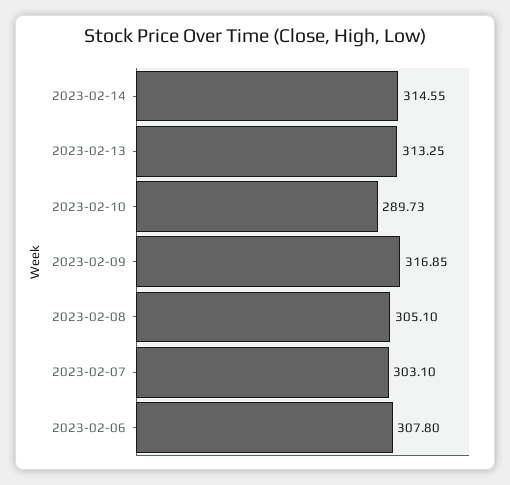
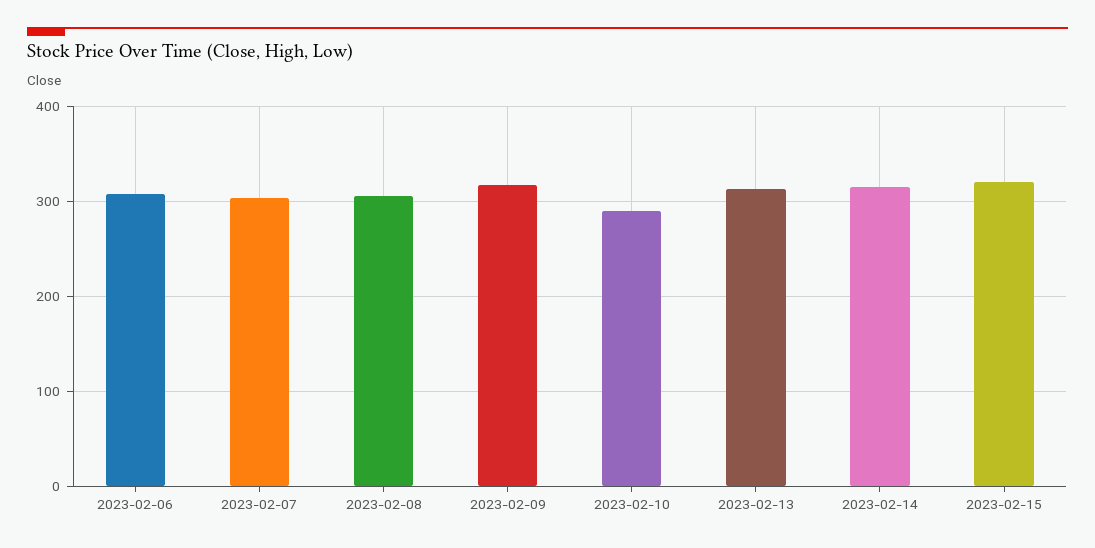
2023-02-15: none -> 320

